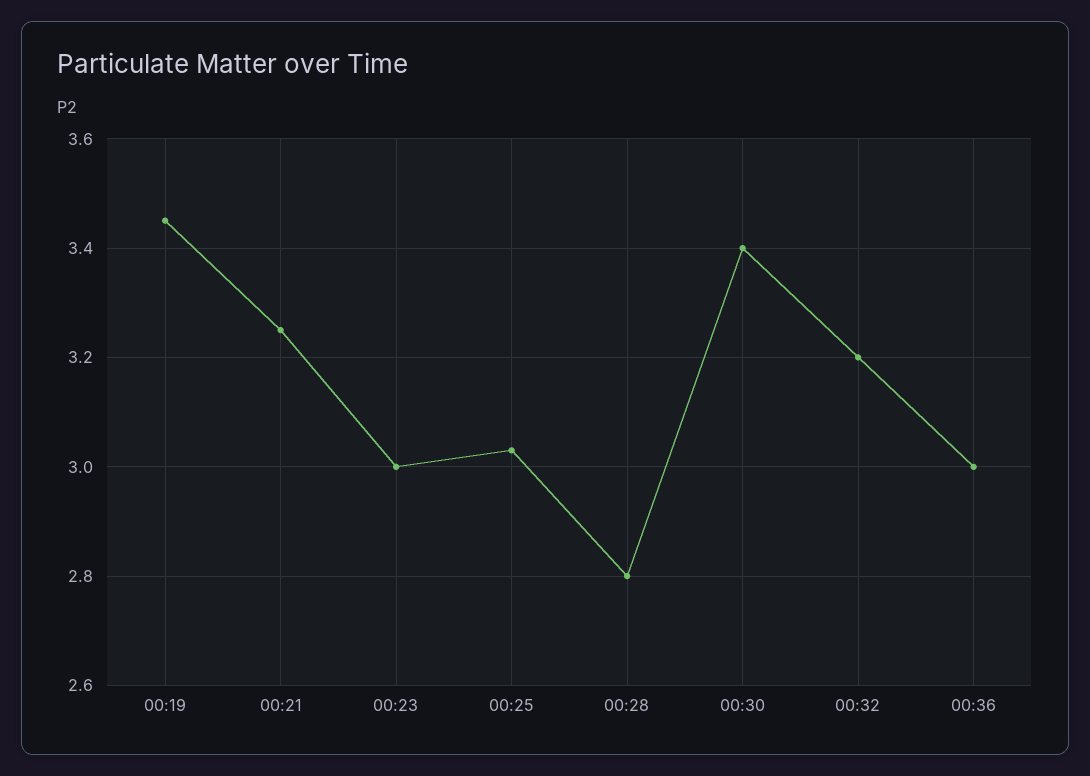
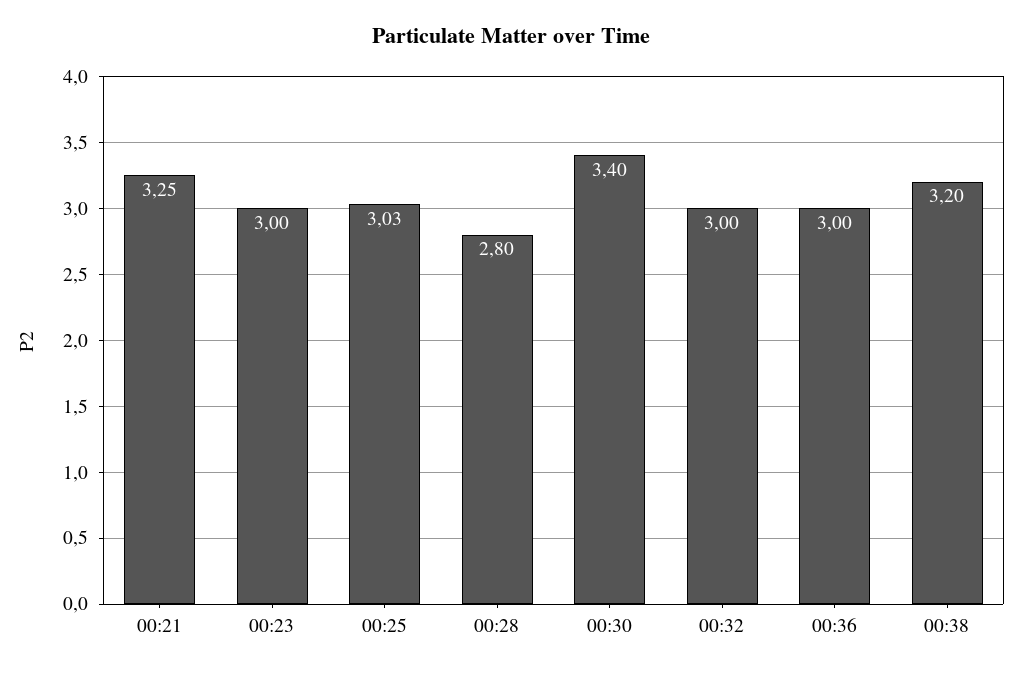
00:19: 3.45 -> none
00:32: 3.2 -> 3
00:38: none -> 3.2

